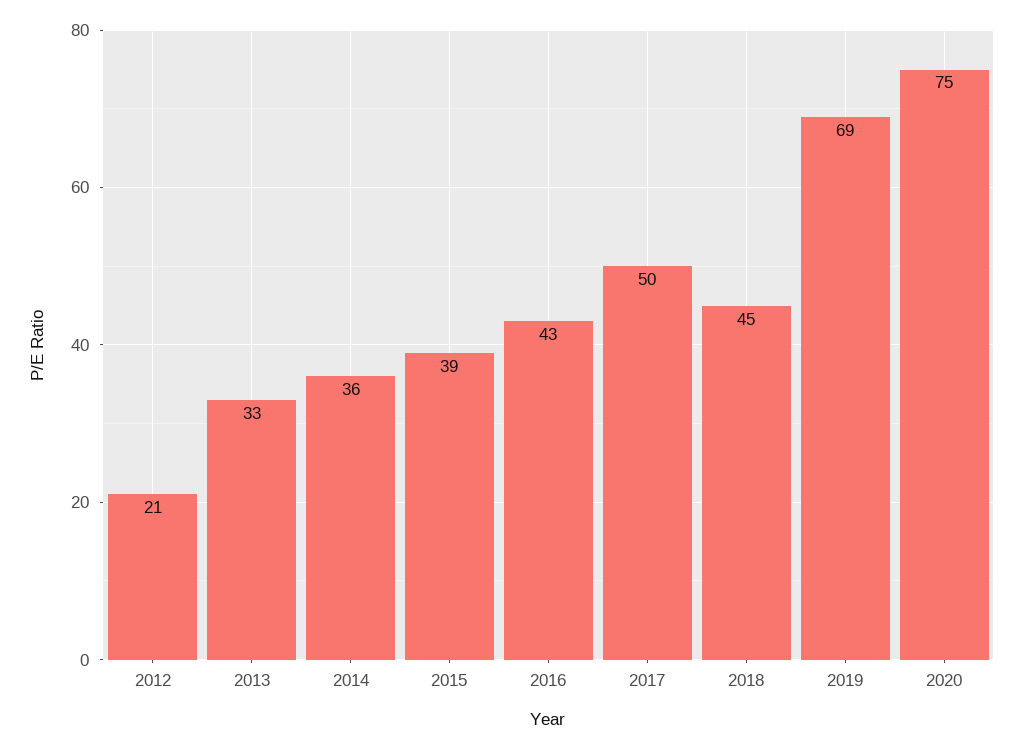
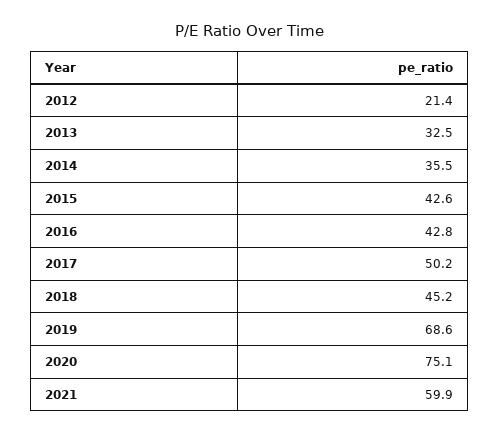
2015: 39 -> 42.6
2021: none -> 59.9

